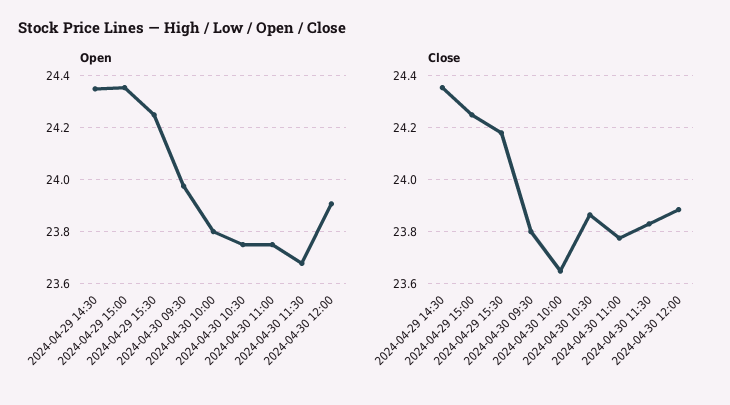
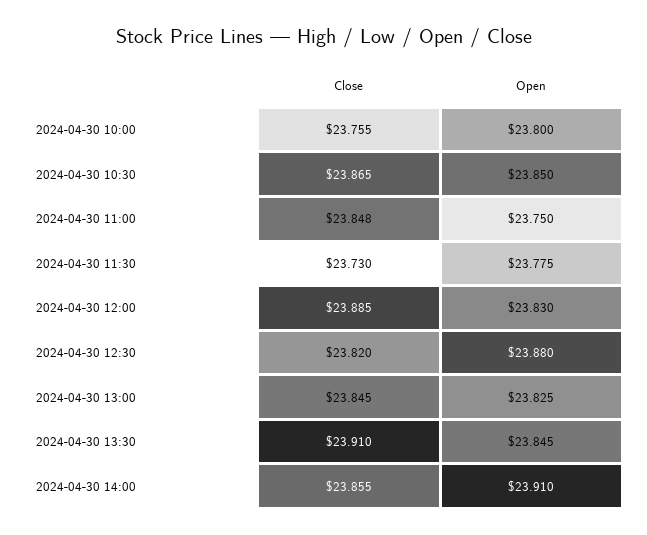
Open, 2024-04-29 14:30: 24.35 -> none
Open, 2024-04-29 15:00: 24.35 -> none
Open, 2024-04-29 15:30: 24.25 -> none
Open, 2024-04-30 09:30: 23.975 -> none
Open, 2024-04-30 10:30: 23.75 -> 23.85
Open, 2024-04-30 11:30: 23.675 -> 23.775
Open, 2024-04-30 12:00: 23.9 -> 23.83
Close, 2024-04-29 14:30: 24.35 -> none
Close, 2024-04-29 15:00: 24.25 -> none
Close, 2024-04-29 15:30: 24.175 -> none
Close, 2024-04-30 09:30: 23.8 -> none
Close, 2024-04-30 10:00: 23.65 -> 23.755
Close, 2024-04-30 11:00: 23.775 -> 23.848
Close, 2024-04-30 11:30: 23.825 -> 23.73
Close, 2024-04-30 12:30: none -> 23.82
Open, 2024-04-30 12:30: none -> 23.88
Close, 2024-04-30 13:00: none -> 23.845
Open, 2024-04-30 13:00: none -> 23.825
Close, 2024-04-30 13:30: none -> 23.91
Open, 2024-04-30 13:30: none -> 23.845
Close, 2024-04-30 14:00: none -> 23.855
Open, 2024-04-30 14:00: none -> 23.91

